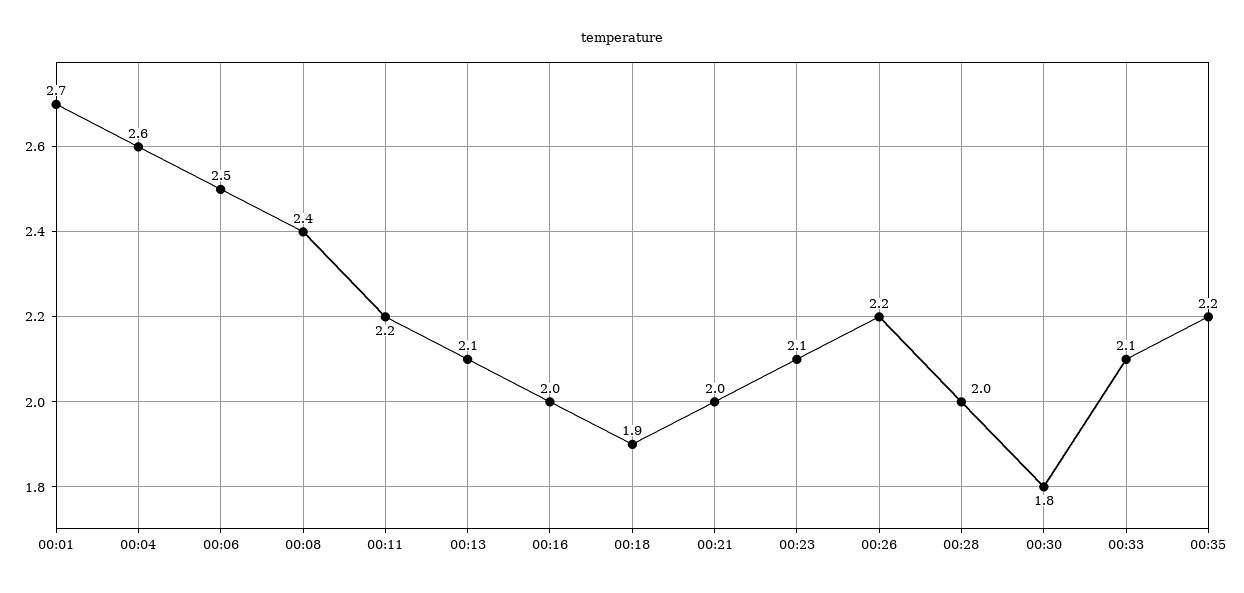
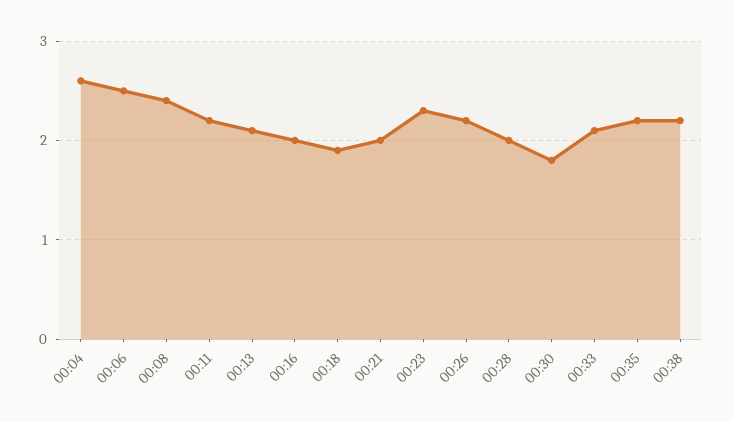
00:01: 2.7 -> none
00:23: 2.1 -> 2.3
00:38: none -> 2.2

